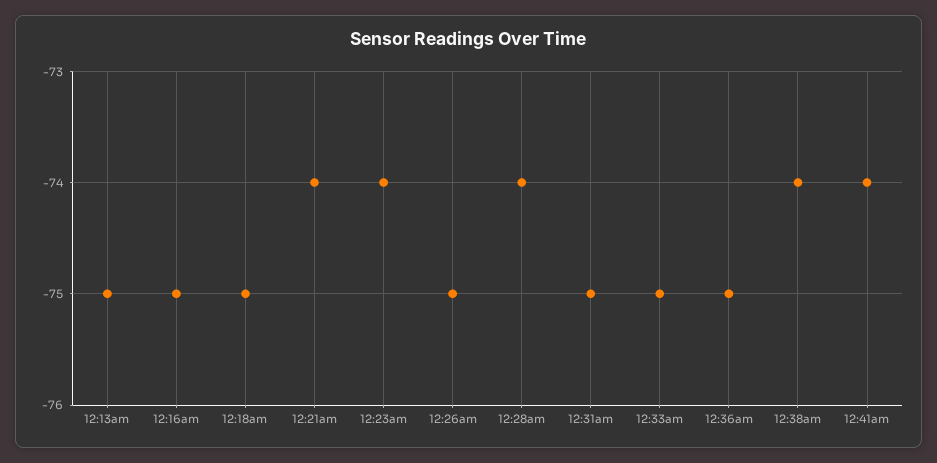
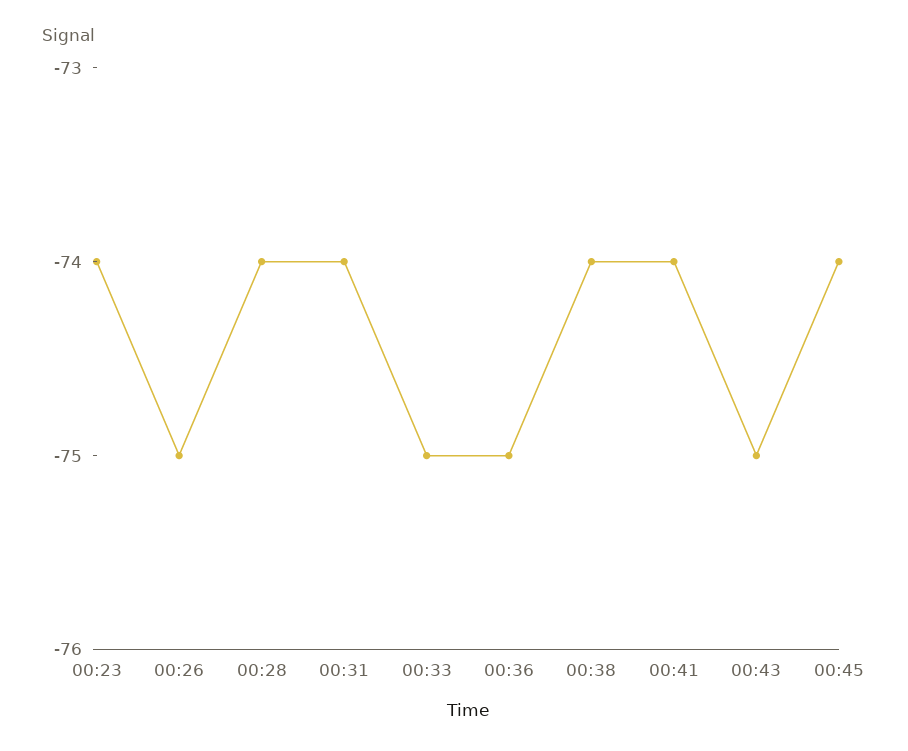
12:13am: -75 -> none
12:16am: -75 -> none
12:18am: -75 -> none
12:21am: -74 -> none
12:31am: -75 -> -74
00:43: none -> -75
00:45: none -> -74

